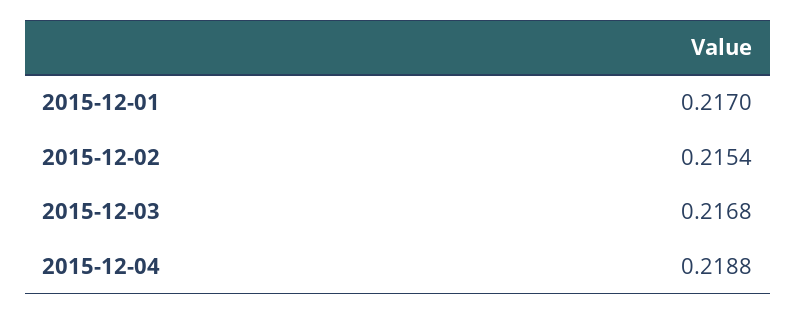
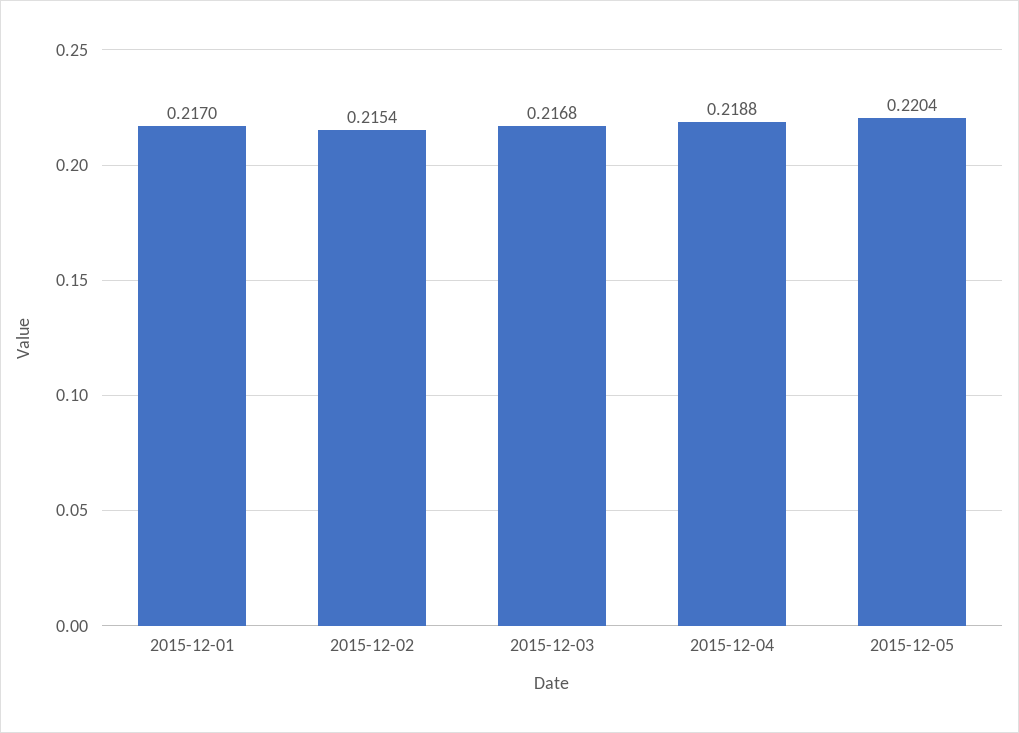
2015-12-05: none -> 0.2204

